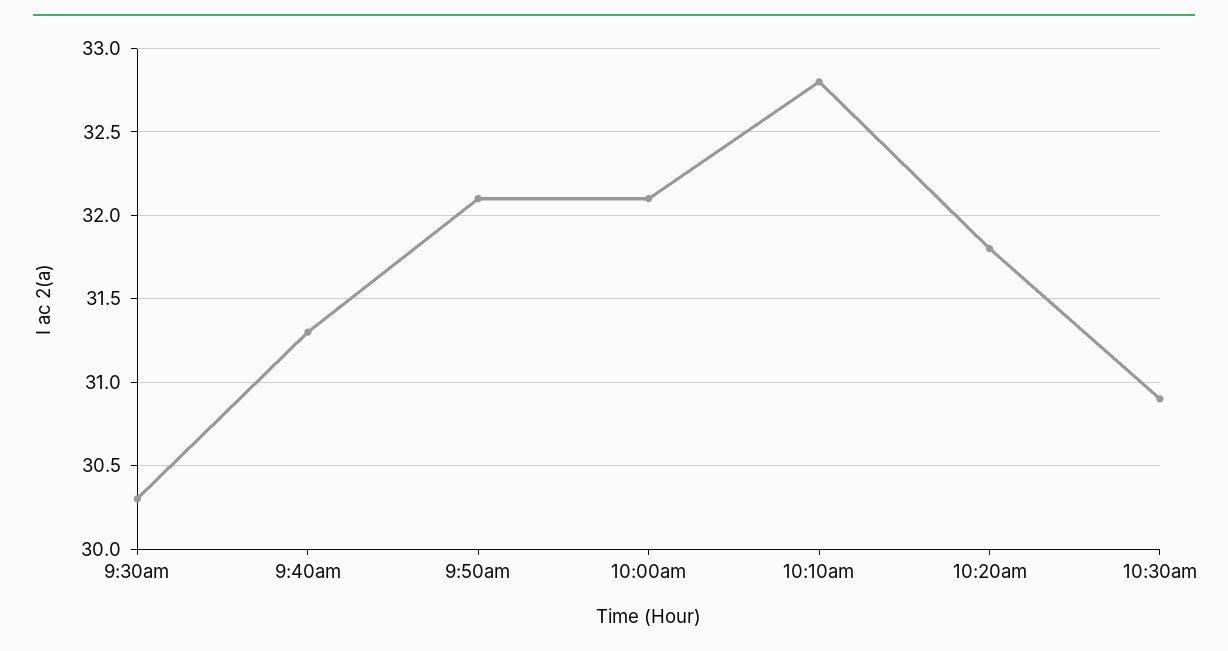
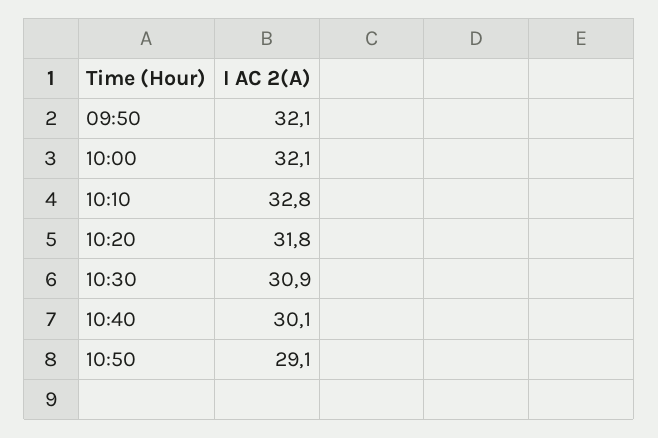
9:30am: 30.3 -> none
9:40am: 31.3 -> none
10:40: none -> 30.1
10:50: none -> 29.1

